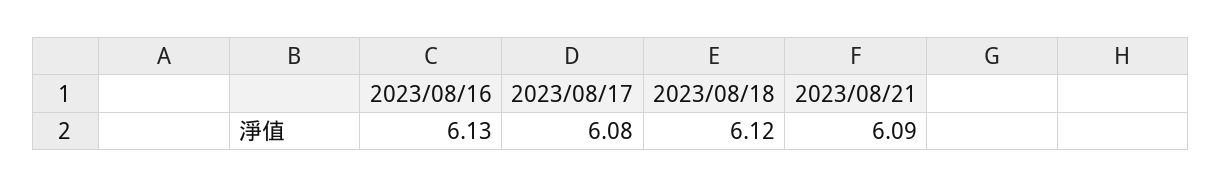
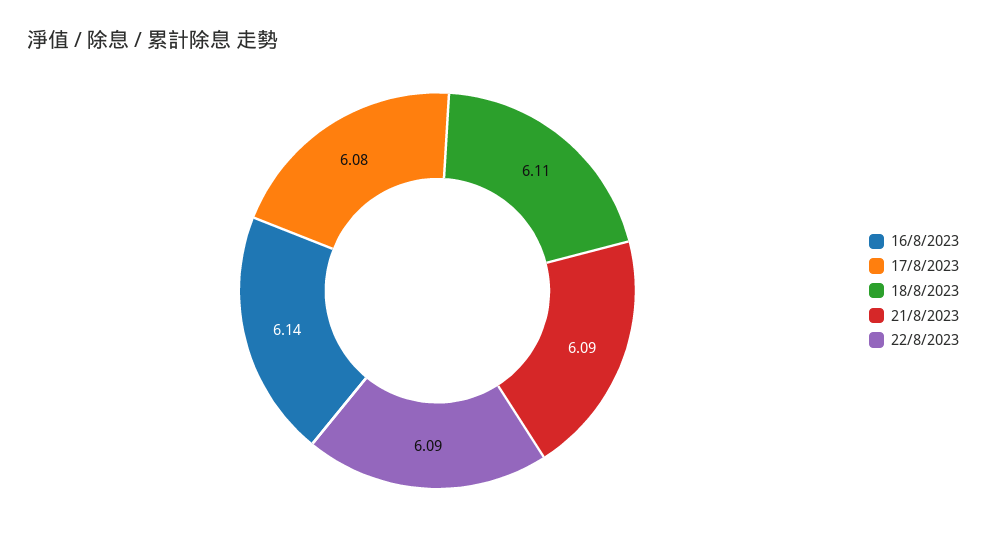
2023/08/16: 6.13 -> 6.14
2023/08/18: 6.12 -> 6.11
22/8/2023: none -> 6.09

